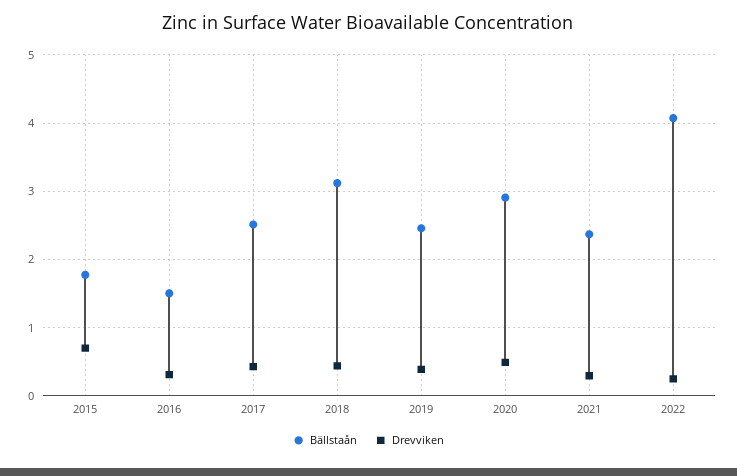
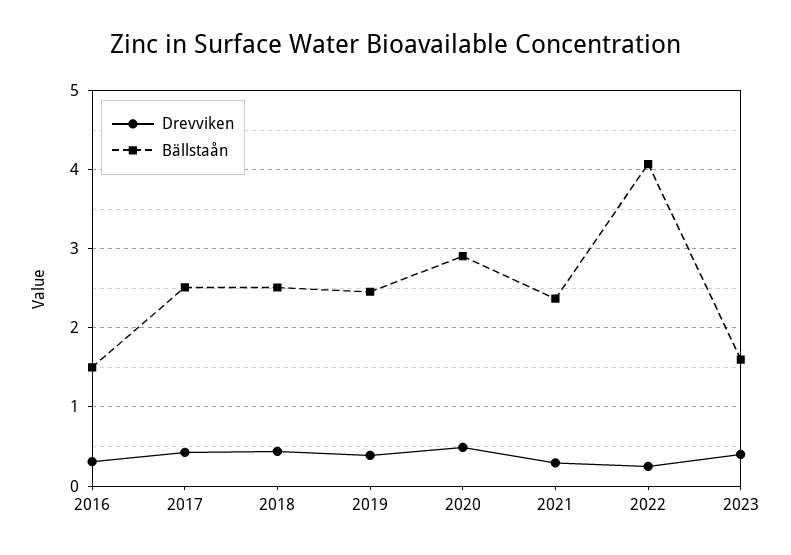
Bällstaån, 2015: 1.8 -> none
Drevviken, 2015: 0.7 -> none
Bällstaån, 2018: 3.1 -> 2.5
Drevviken, 2023: none -> 0.4
Bällstaån, 2023: none -> 1.6

